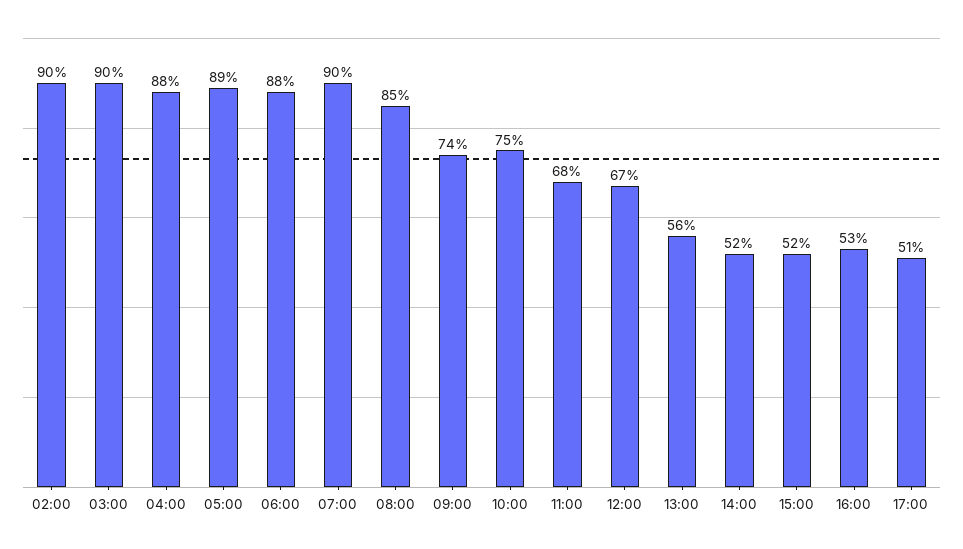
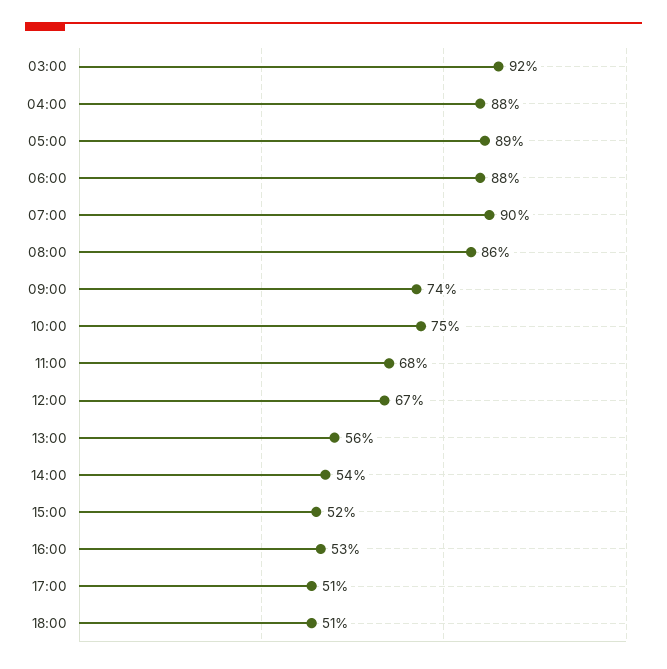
02:00: 90 -> none
03:00: 90 -> 92
08:00: 85 -> 86
14:00: 52 -> 54
18:00: none -> 51

